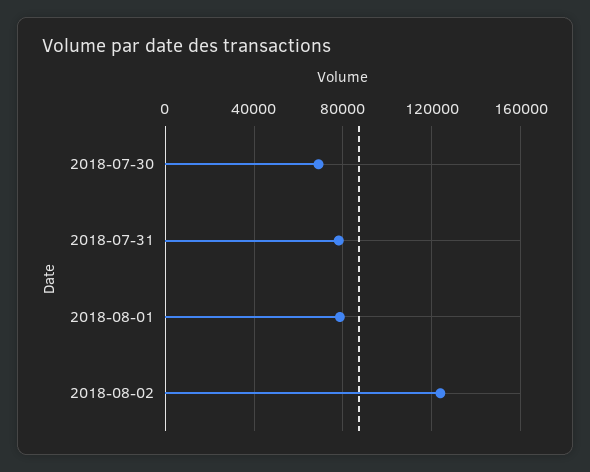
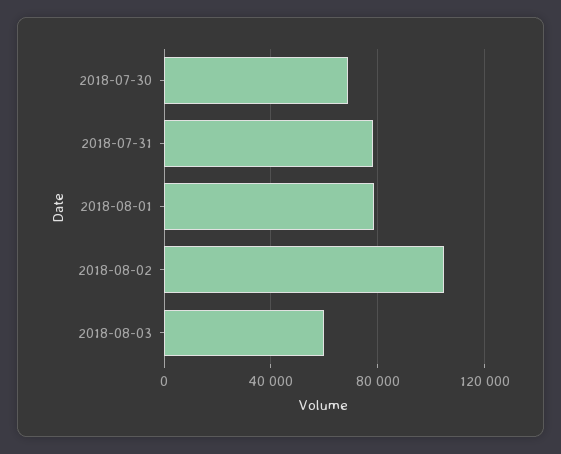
2018-08-02: 125000 -> 105000
2018-08-03: none -> 60000

